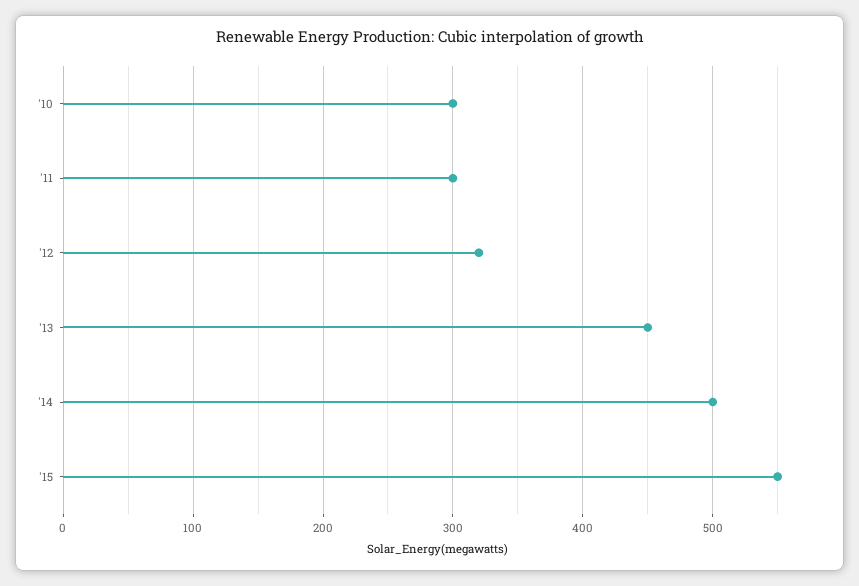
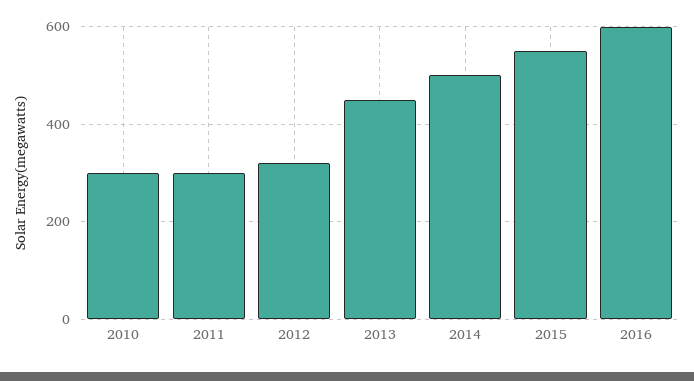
2016: none -> 600

